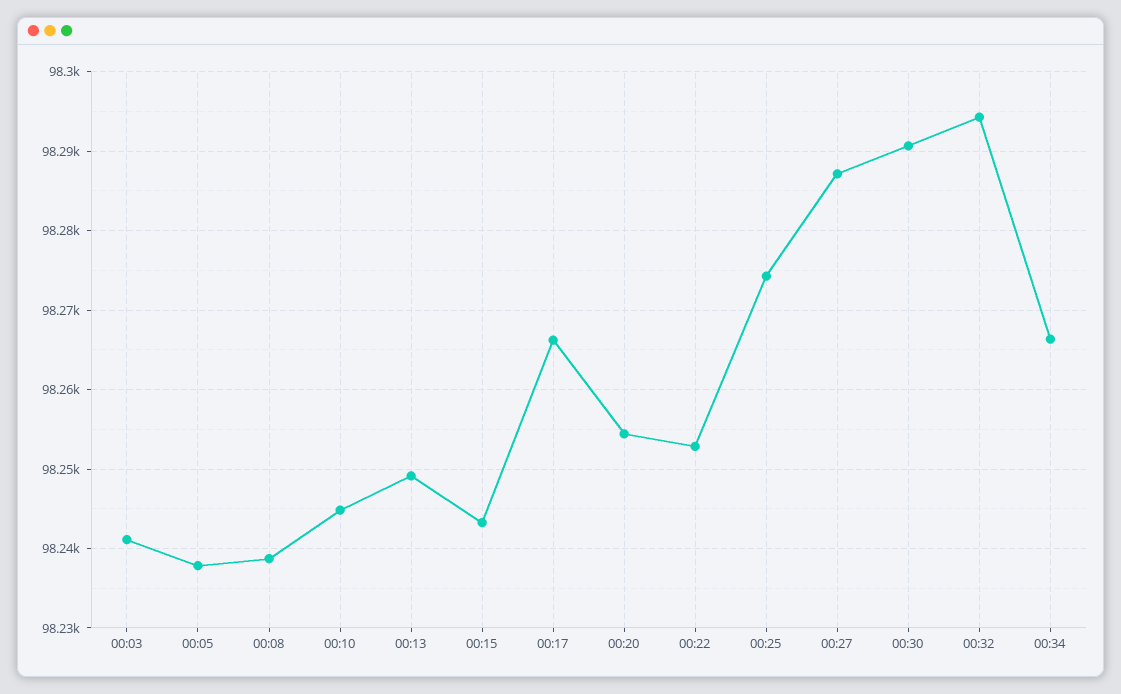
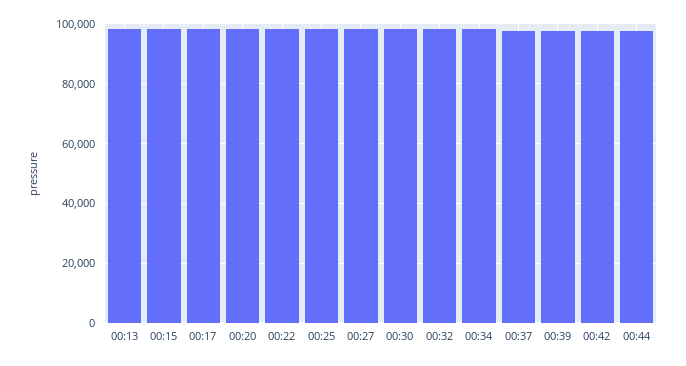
00:03: 98241 -> none
00:05: 98238 -> none
00:08: 98239 -> none
00:10: 98245 -> none
00:37: none -> 97500
00:39: none -> 97500
00:42: none -> 97500
00:44: none -> 97500

